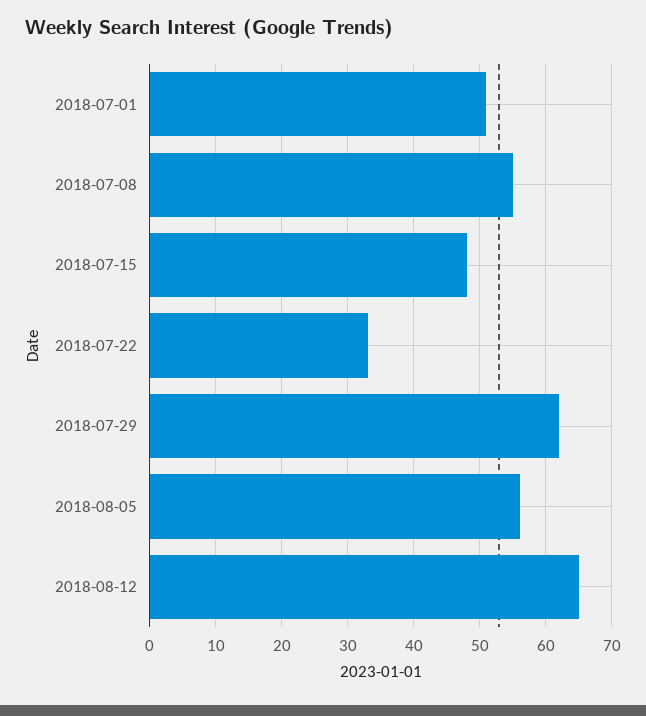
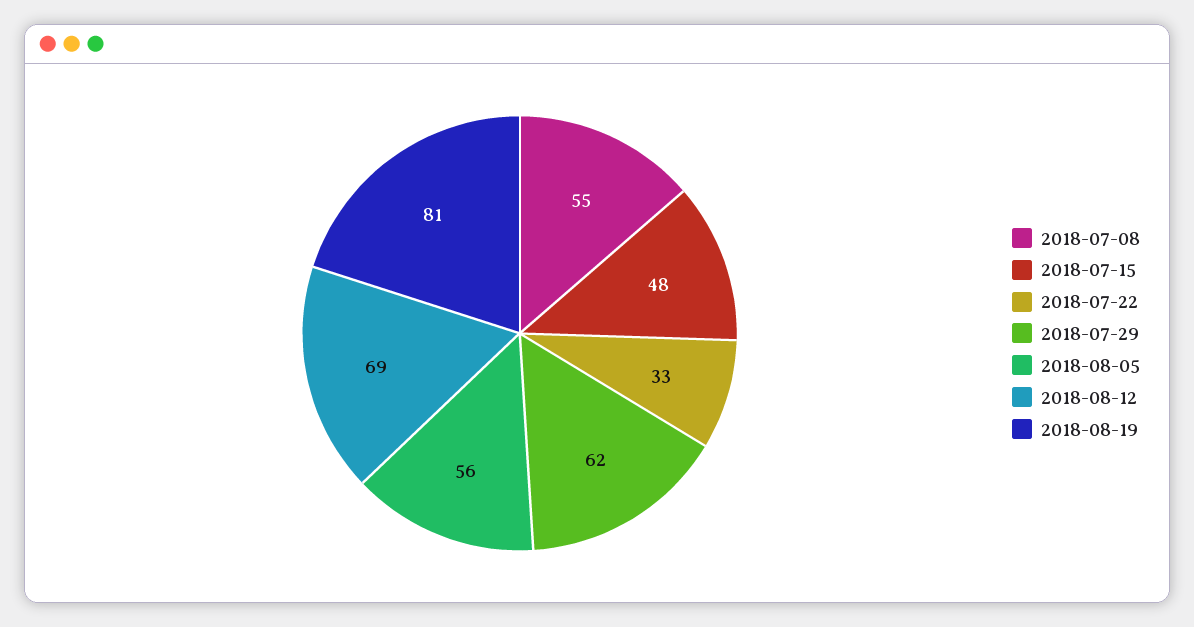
2018-07-01: 51 -> none
2018-08-12: 65 -> 69
2018-08-19: none -> 81

